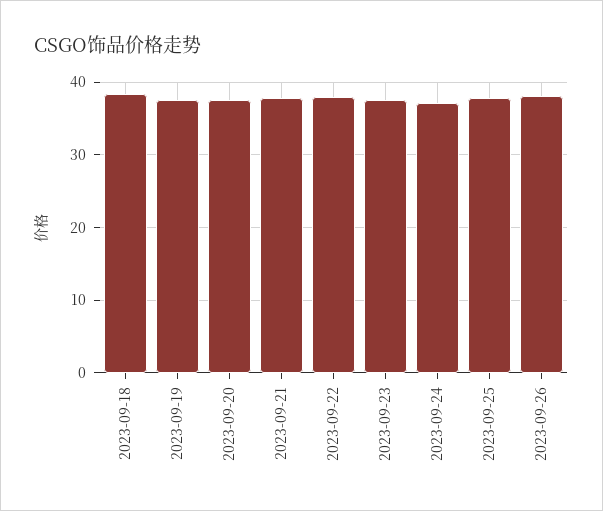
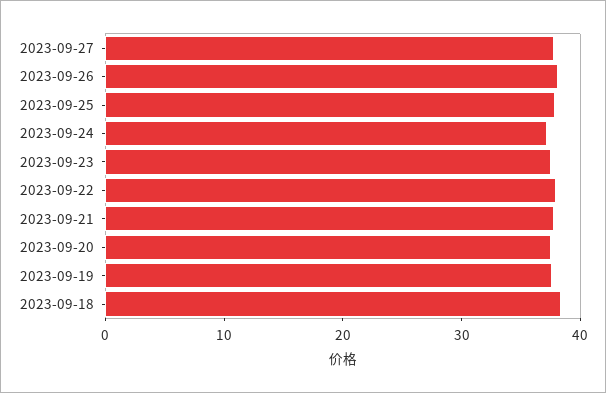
2023-09-27: none -> 38

